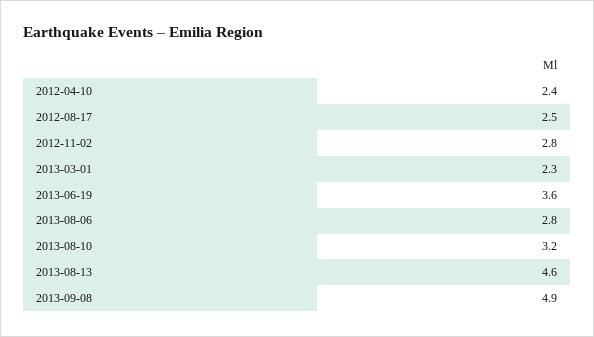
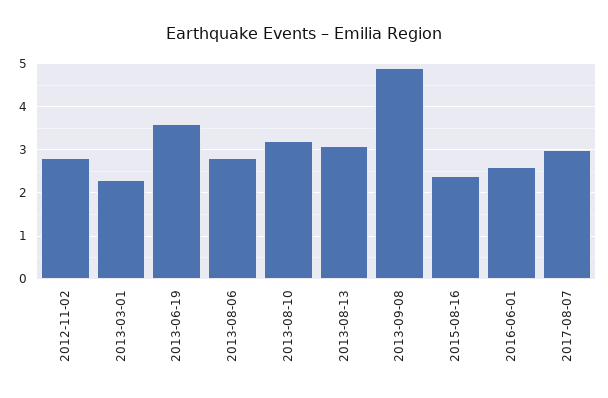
2012-04-10: 2.4 -> none
2012-08-17: 2.5 -> none
2013-08-13: 4.6 -> 3
2015-08-16: none -> 2.5
2016-06-01: none -> 2.5
2017-08-07: none -> 3

